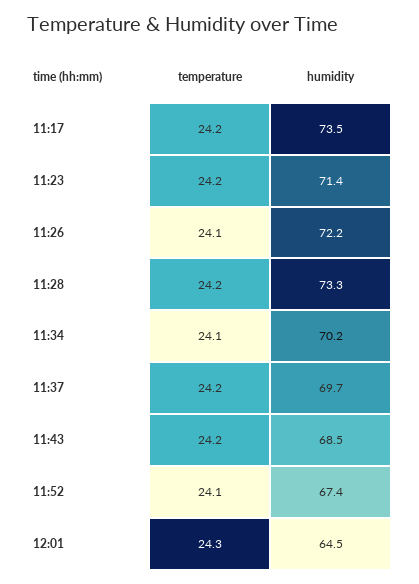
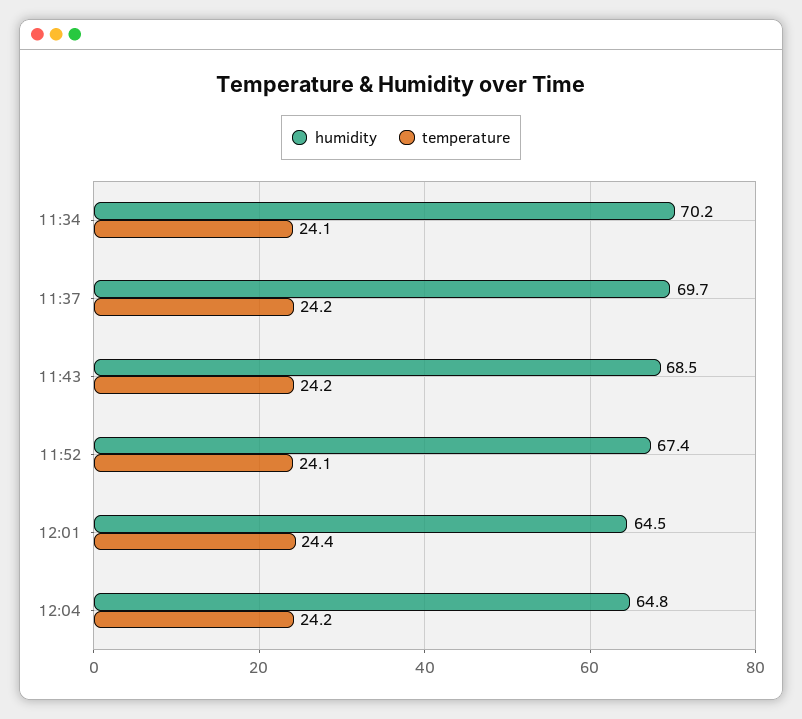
temperature, 11:17: 24.2 -> none
humidity, 11:17: 73.5 -> none
temperature, 11:23: 24.2 -> none
humidity, 11:23: 71.4 -> none
temperature, 11:26: 24.1 -> none
humidity, 11:26: 72.2 -> none
temperature, 11:28: 24.2 -> none
humidity, 11:28: 73.3 -> none
temperature, 12:01: 24.3 -> 24.4
humidity, 12:04: none -> 64.8
temperature, 12:04: none -> 24.2

